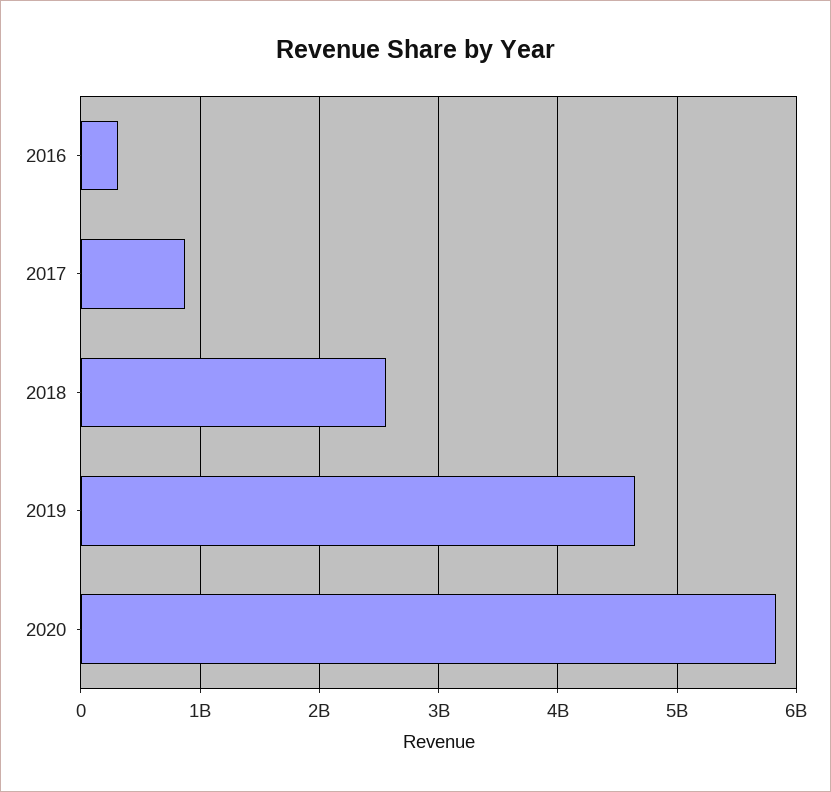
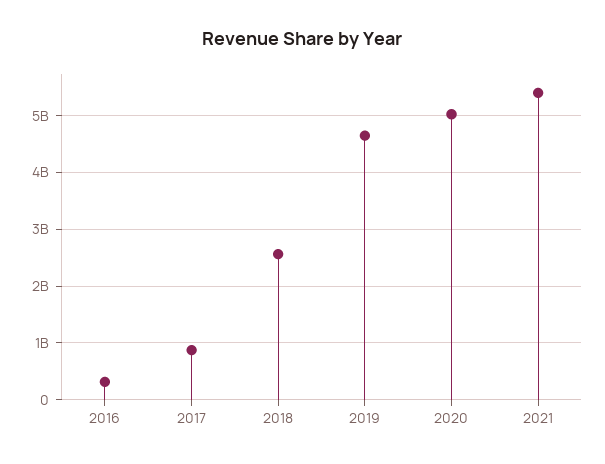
2020: 5800000000 -> 5000000000
2021: none -> 5400000000

